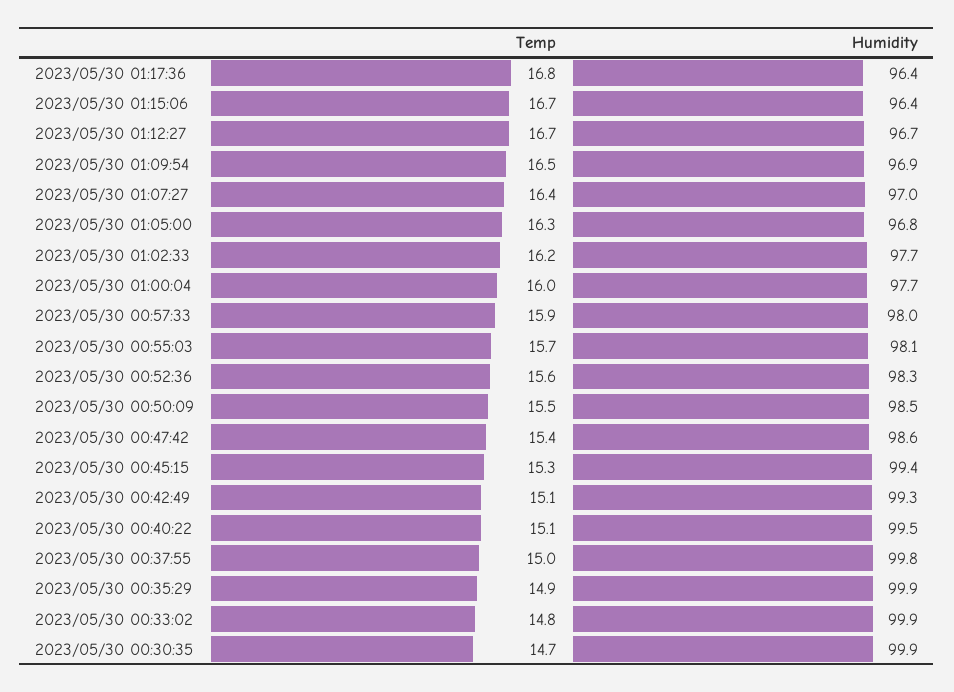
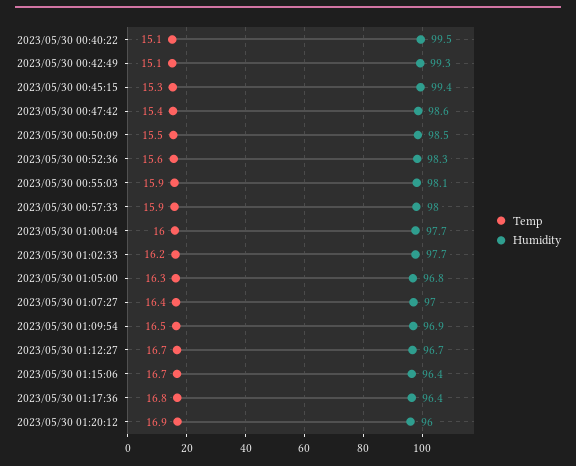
Temp, 2023/05/30 00:55:03: 15.7 -> 15.9
Temp, 2023/05/30 00:37:55: 15 -> none
Humidity, 2023/05/30 00:37:55: 99.8 -> none
Temp, 2023/05/30 00:35:29: 14.9 -> none
Humidity, 2023/05/30 00:35:29: 99.9 -> none
Temp, 2023/05/30 00:33:02: 14.8 -> none
Humidity, 2023/05/30 00:33:02: 99.9 -> none
Temp, 2023/05/30 00:30:35: 14.7 -> none
Humidity, 2023/05/30 00:30:35: 99.9 -> none
Temp, 2023/05/30 01:20:12: none -> 16.9
Humidity, 2023/05/30 01:20:12: none -> 96

